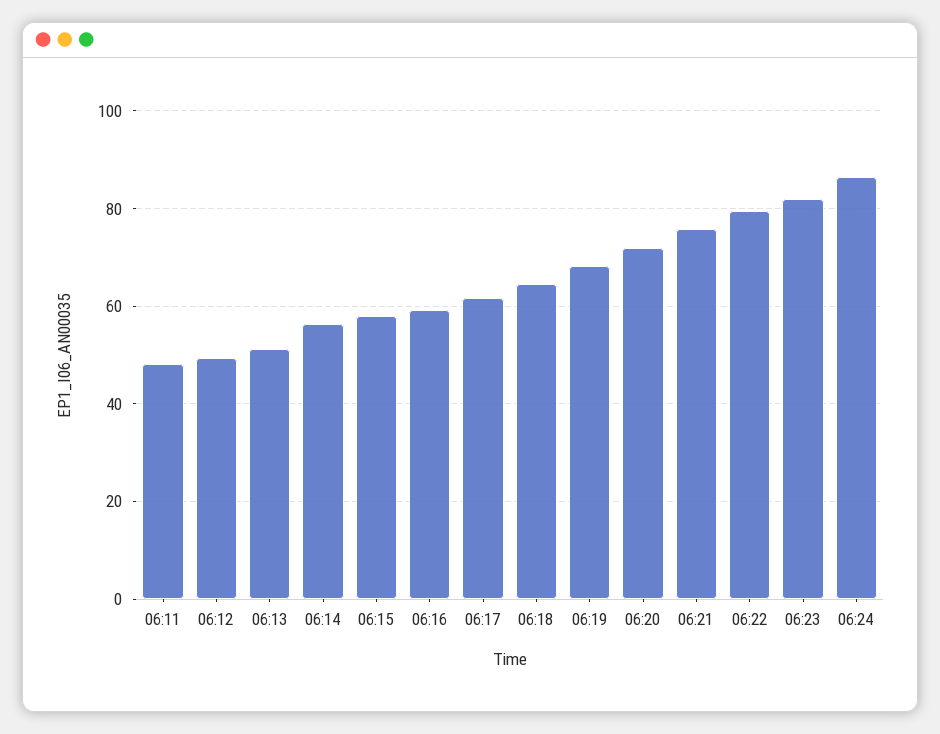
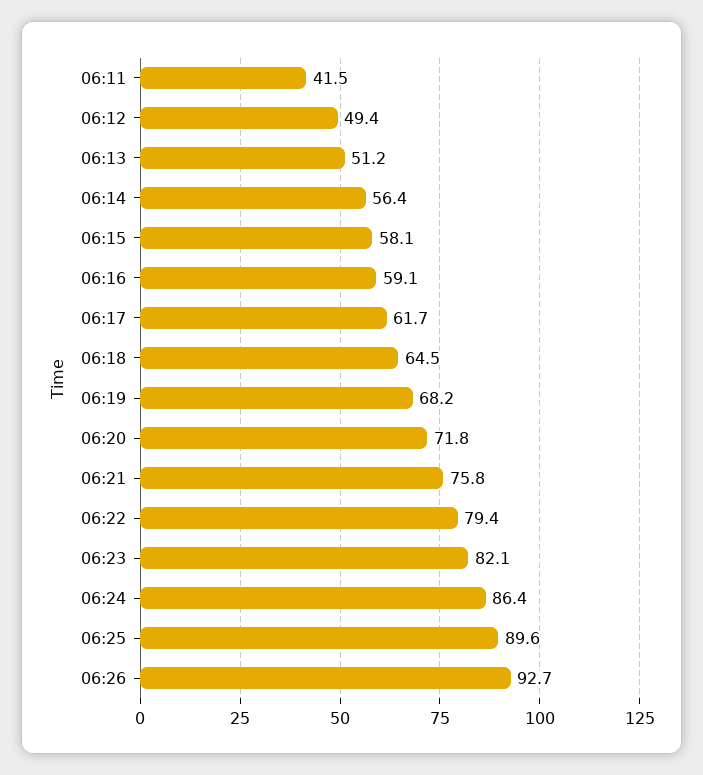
06:11: 48 -> 41.5
06:25: none -> 89.6
06:26: none -> 92.7

